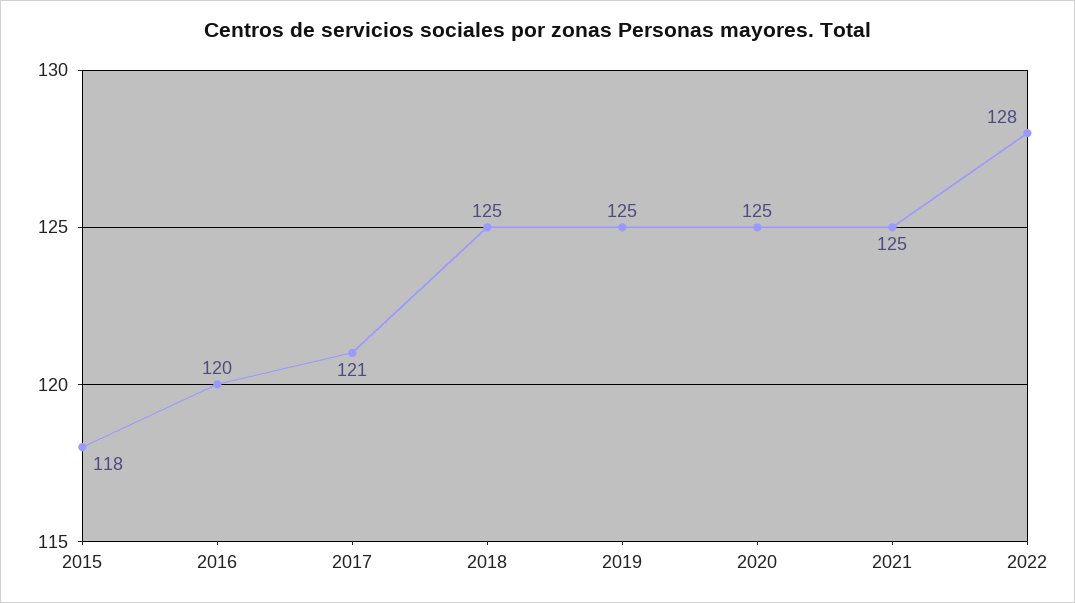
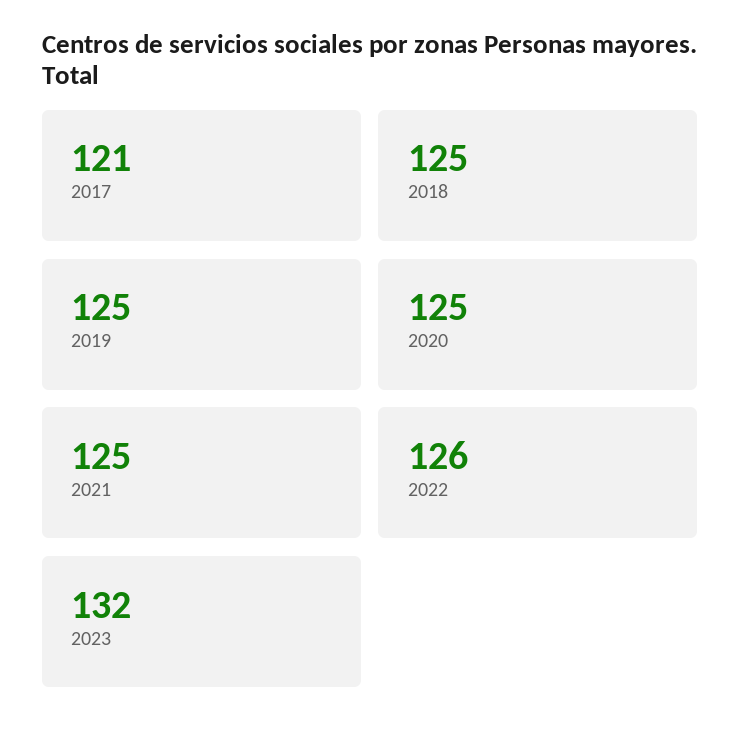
2015: 118 -> none
2016: 120 -> none
2022: 128 -> 126
2023: none -> 132

